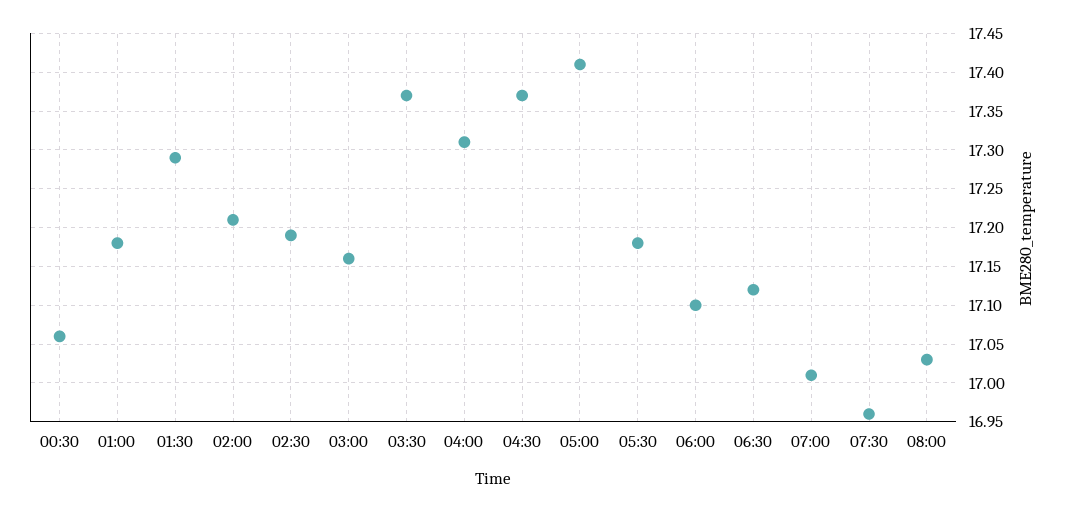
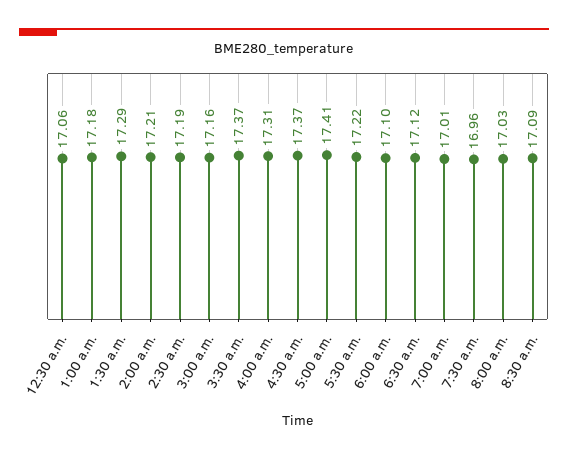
05:30: 17.18 -> 17.22
8:30 a.m.: none -> 17.09

